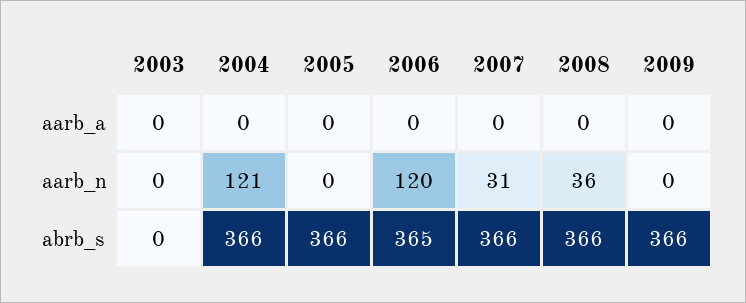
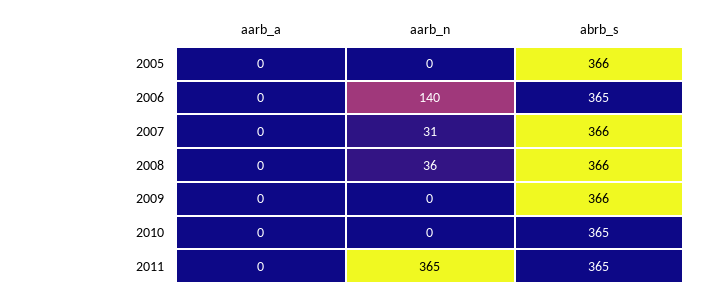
2003, aarb_a: 0 -> none
2004, aarb_a: 0 -> none
2003, aarb_n: 0 -> none
2004, aarb_n: 121 -> none
2006, aarb_n: 120 -> 140
2003, abrb_s: 0 -> none
2004, abrb_s: 366 -> none
2010, aarb_a: none -> 0
2010, aarb_n: none -> 0
2010, abrb_s: none -> 365
2011, aarb_a: none -> 0
2011, aarb_n: none -> 365
2011, abrb_s: none -> 365

